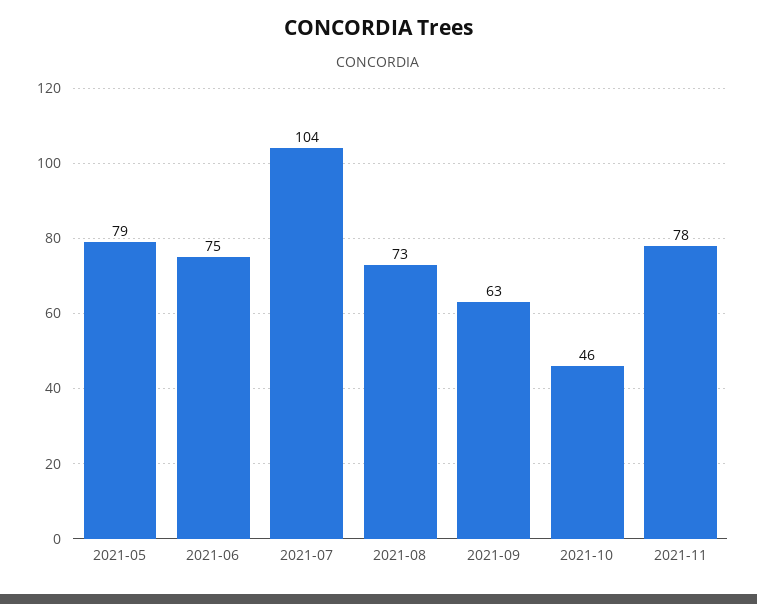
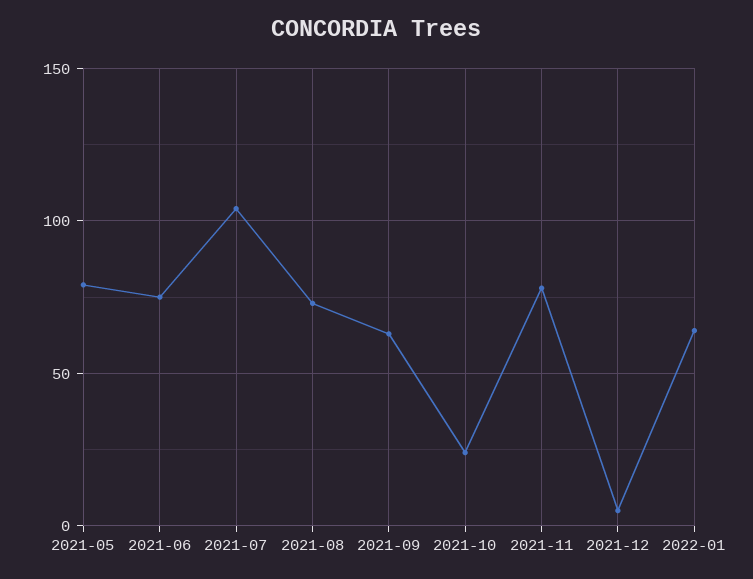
2021-10: 46 -> 25
2021-12: none -> 5
2022-01: none -> 65

